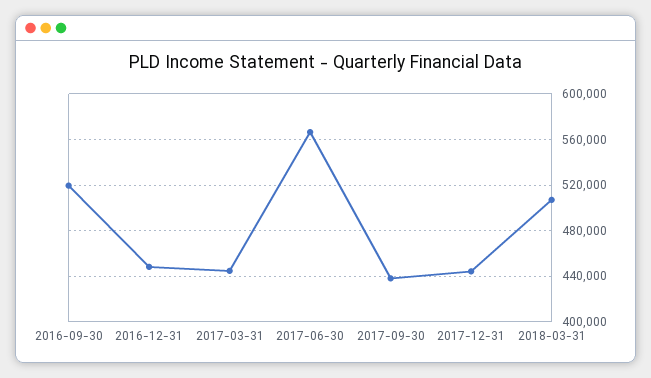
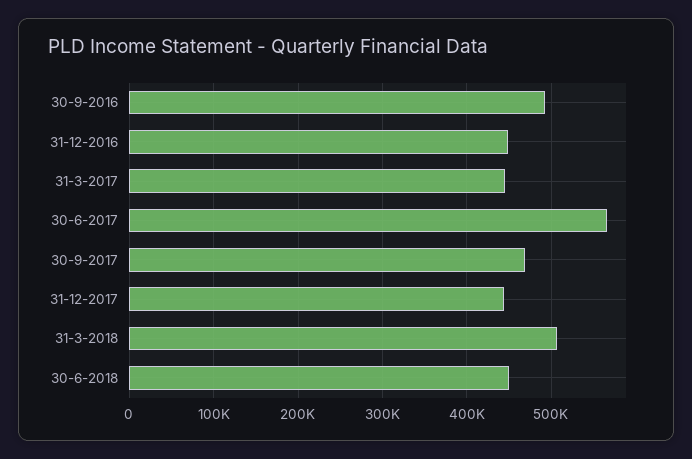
2016-09-30: 520000 -> 490000
2017-09-30: 440000 -> 470000
30-6-2018: none -> 450000

